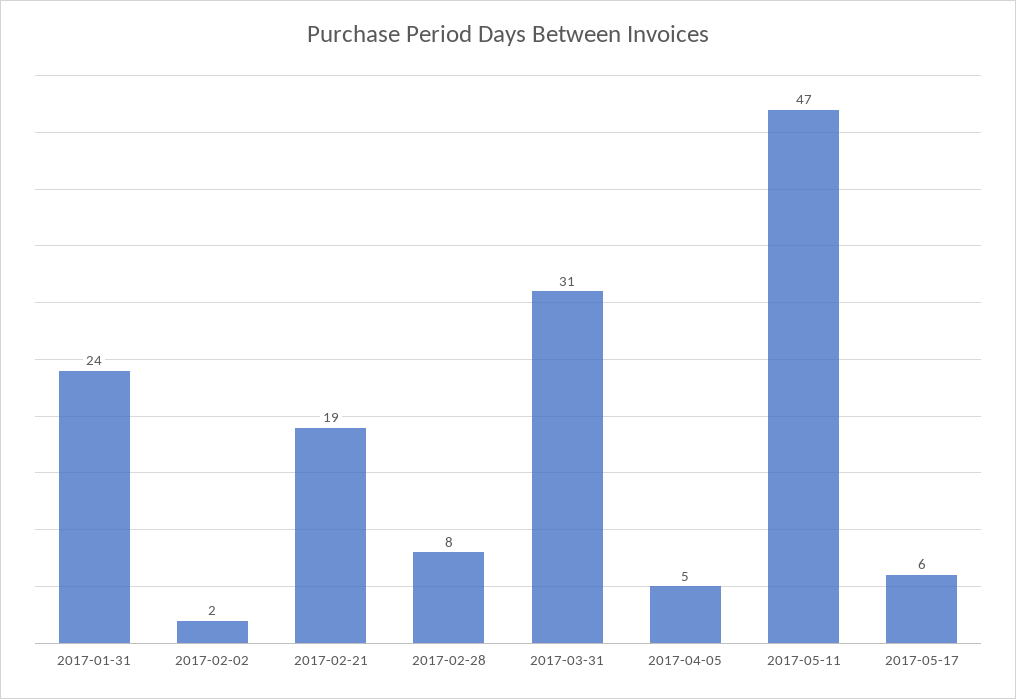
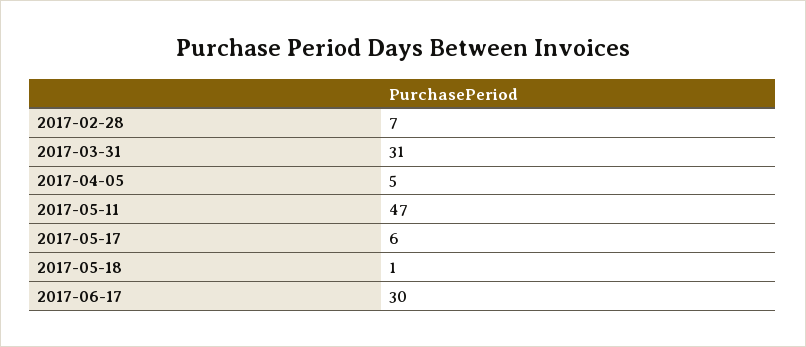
2017-01-31: 24 -> none
2017-02-02: 2 -> none
2017-02-21: 19 -> none
2017-02-28: 8 -> 7
2017-05-18: none -> 1
2017-06-17: none -> 30

